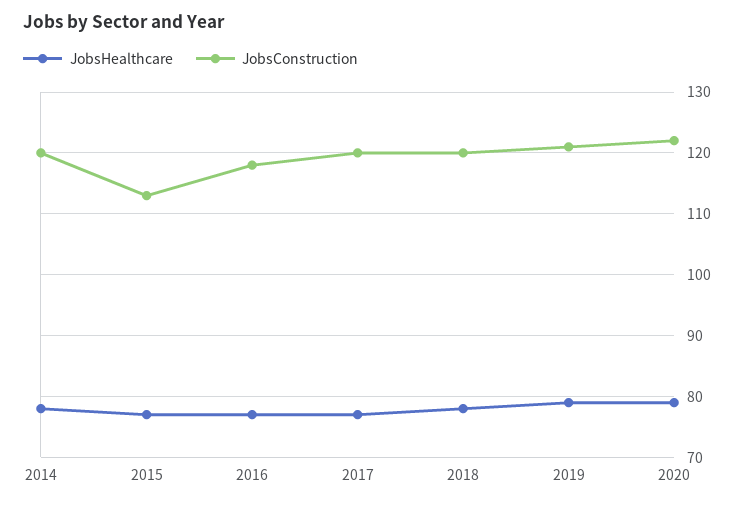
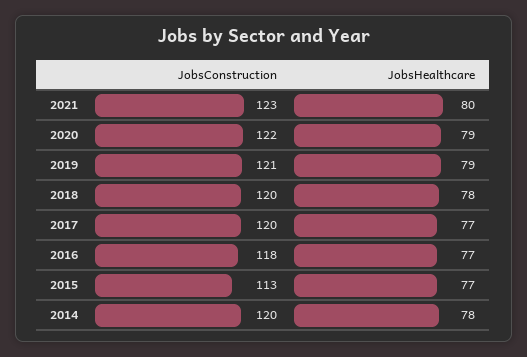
JobsConstruction, 2021: none -> 123
JobsHealthcare, 2021: none -> 80

